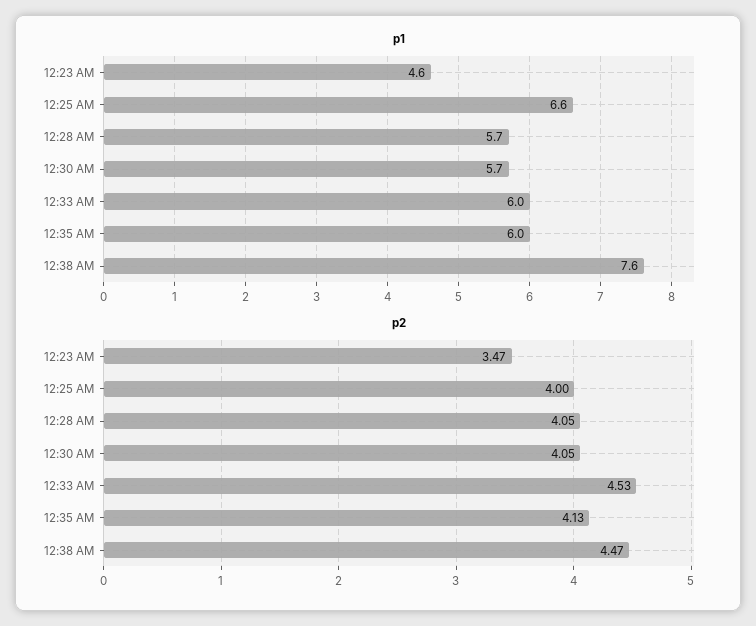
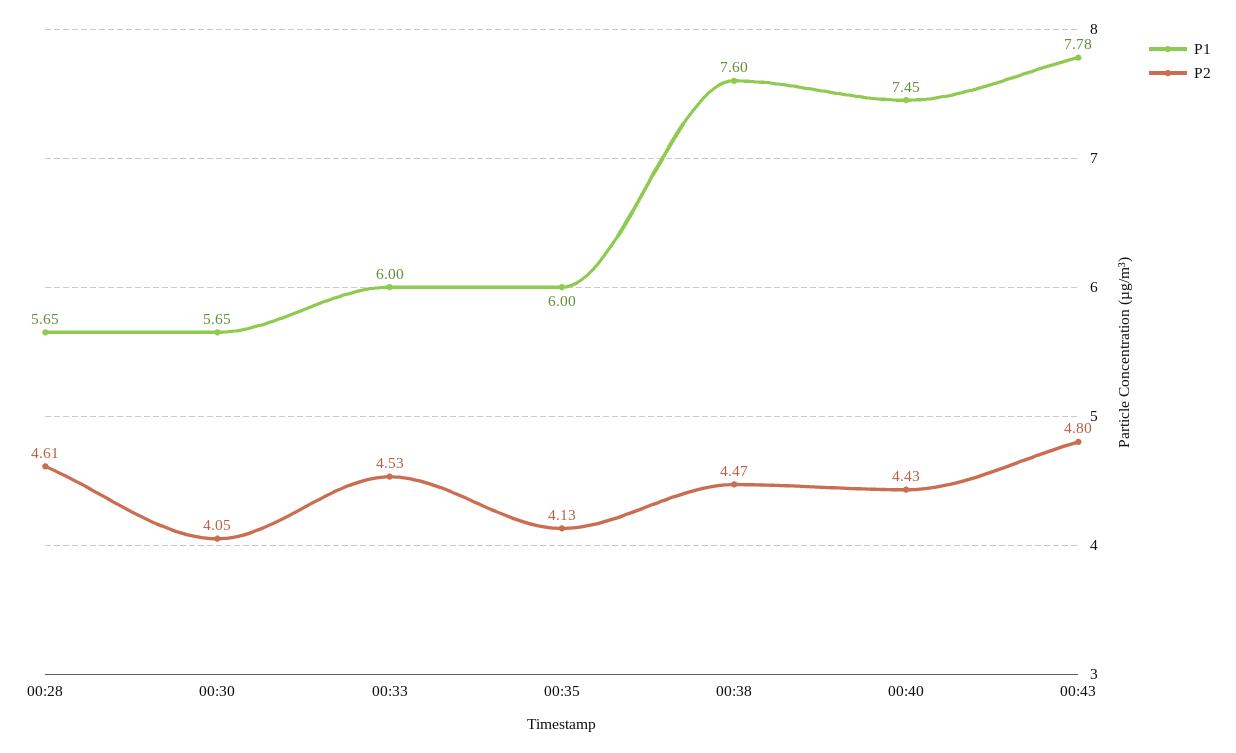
p1, 12:23 AM: 4.6 -> none
p1, 12:25 AM: 6.6 -> none
p2, 12:23 AM: 3.47 -> none
p2, 12:25 AM: 4 -> none
p2, 12:28 AM: 4.05 -> 4.61
p1, 00:40: none -> 7.45
p2, 00:40: none -> 4.43
p1, 00:43: none -> 7.78
p2, 00:43: none -> 4.8

